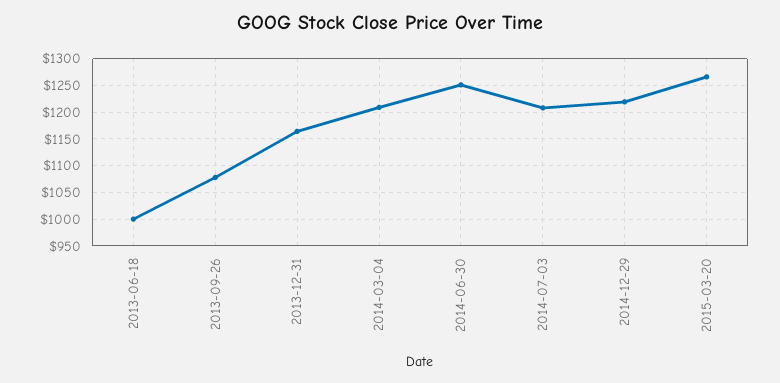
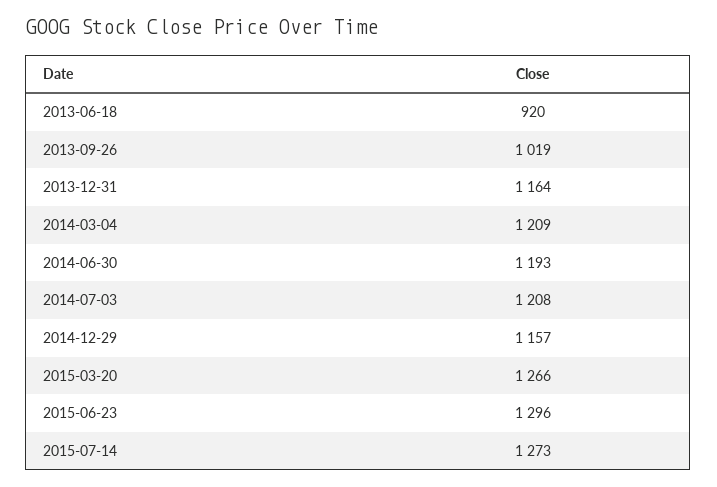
2013-06-18: 1000 -> 920
2013-09-26: 1075 -> 1019
2014-06-30: 1250 -> 1193
2014-12-29: 1225 -> 1157
2015-06-23: none -> 1296
2015-07-14: none -> 1273

